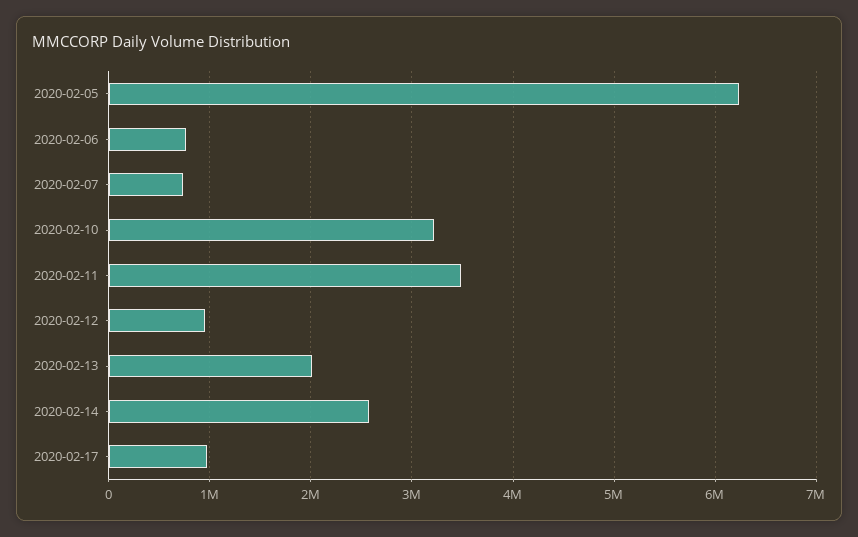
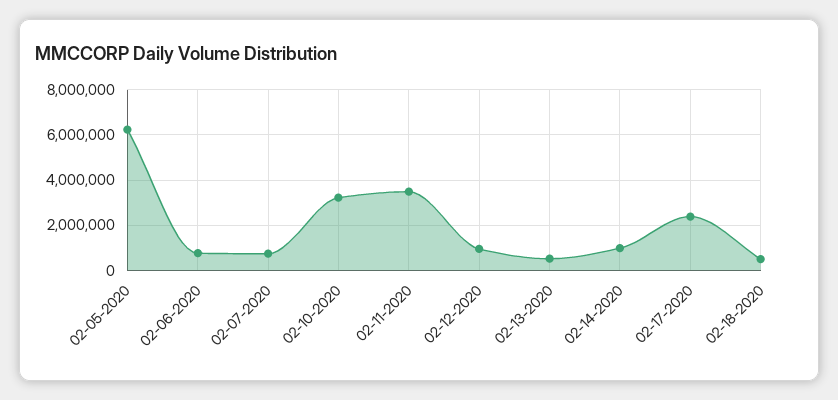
2020-02-13: 2000000 -> 500000
2020-02-14: 2600000 -> 1000000
2020-02-17: 1000000 -> 2500000
02-18-2020: none -> 500000

